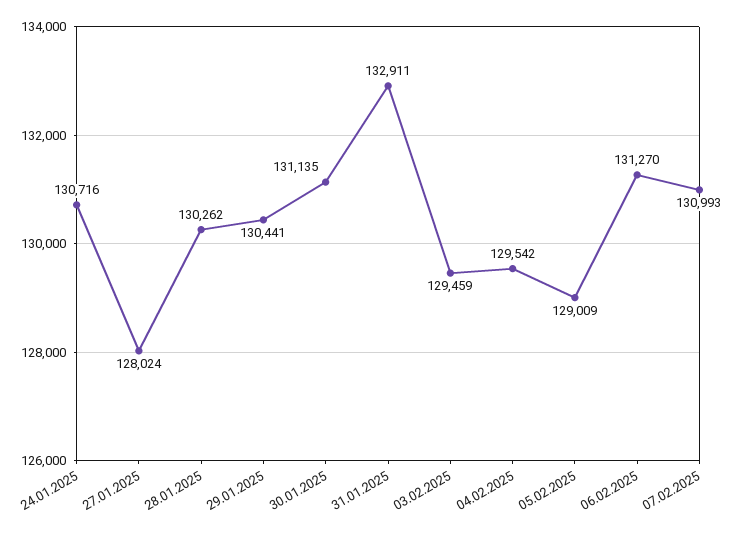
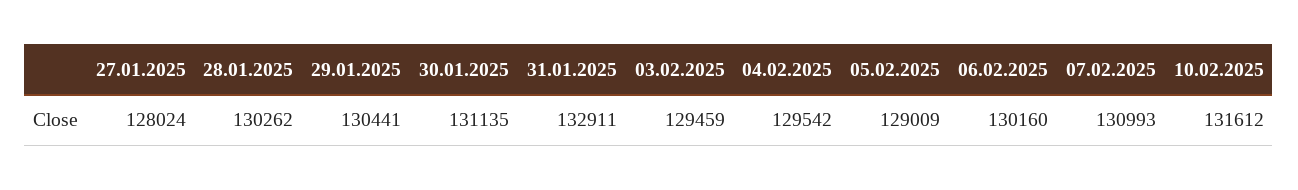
24.01.2025: 130716 -> none
06.02.2025: 131270 -> 130160
10.02.2025: none -> 131612

